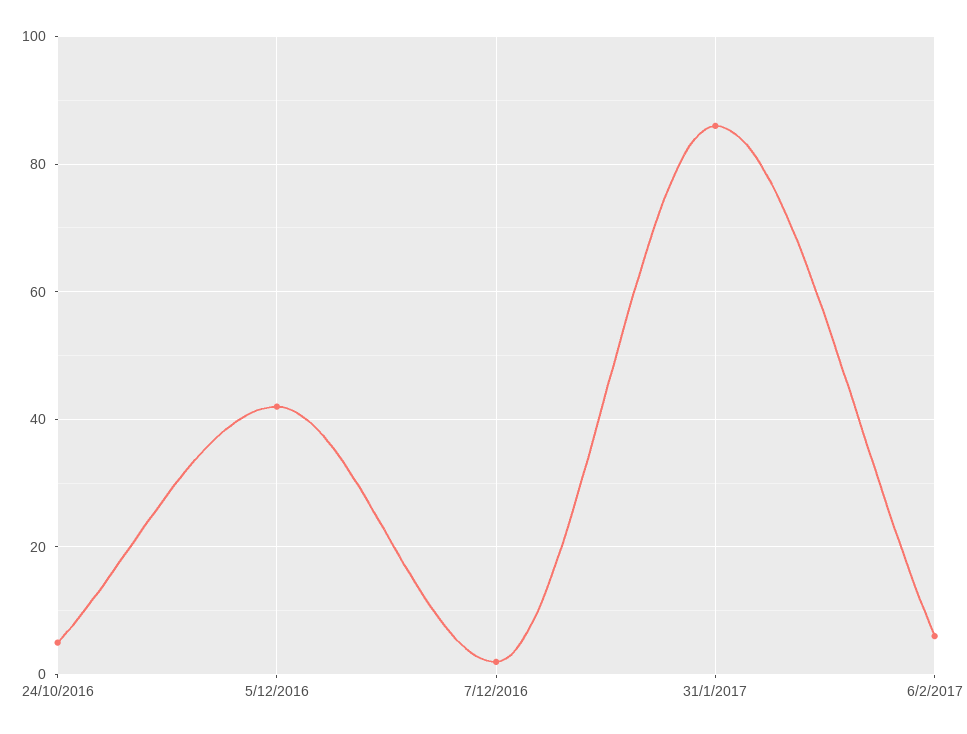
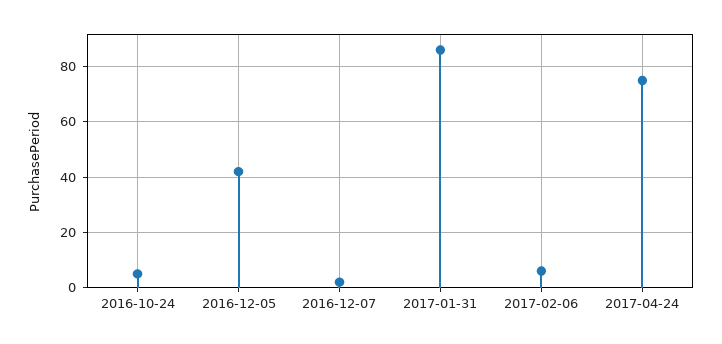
2017-04-24: none -> 75

